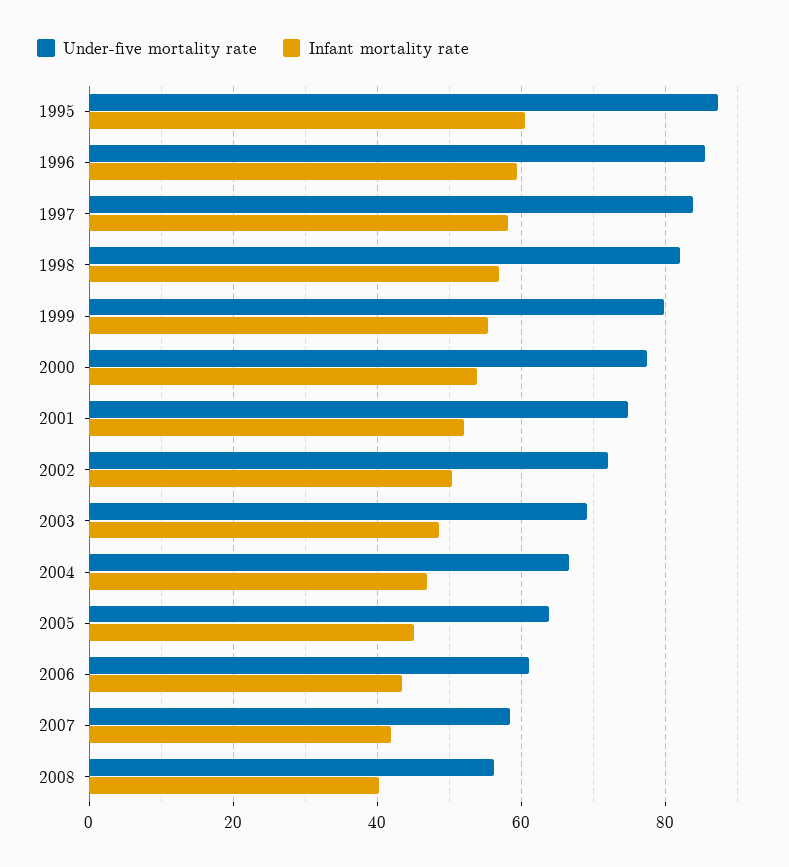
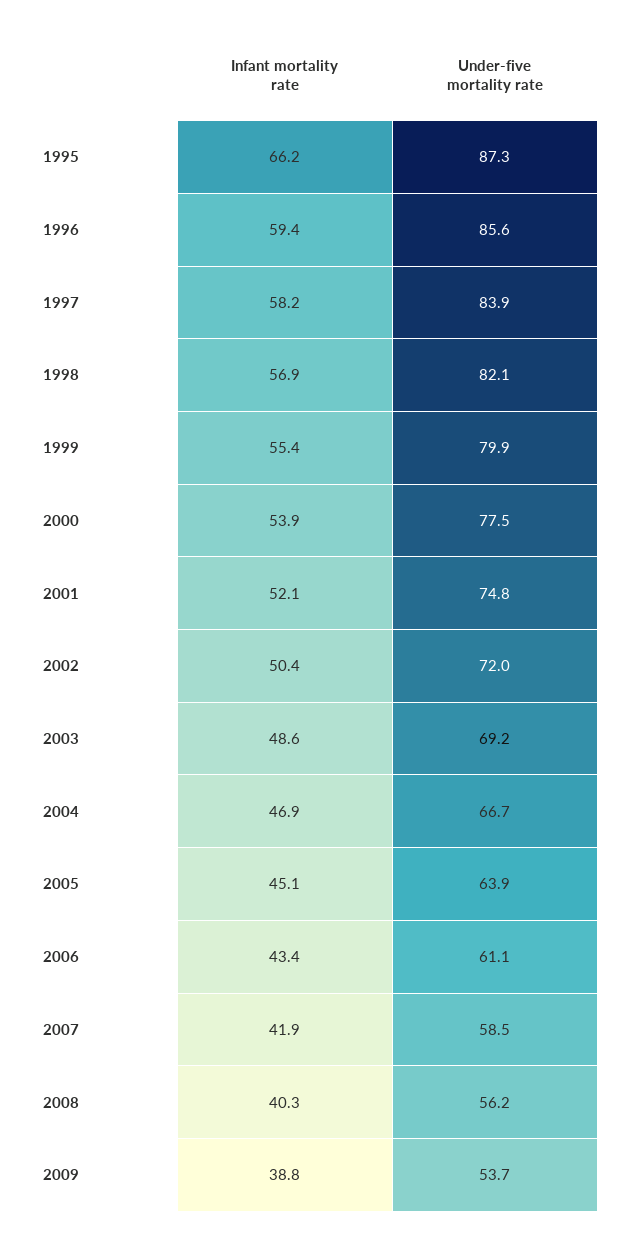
Infant mortality rate, 1995: 60 -> 66.2
Infant mortality rate, 2009: none -> 38.8
Under-five mortality rate, 2009: none -> 53.7

